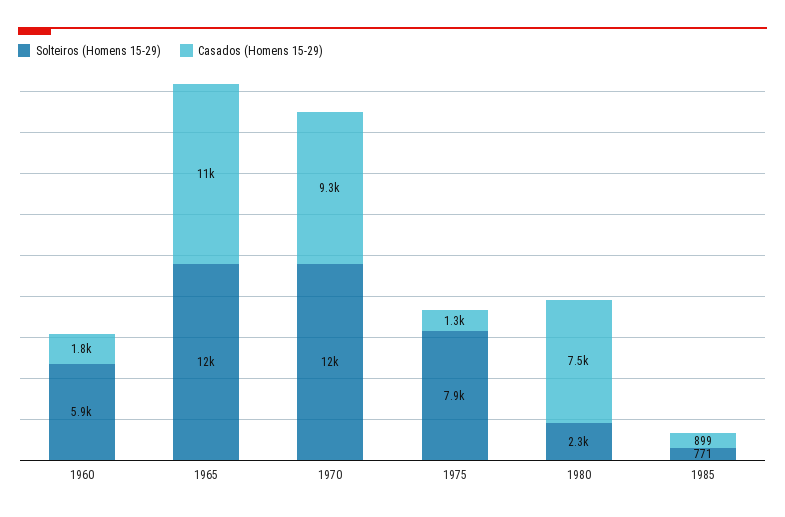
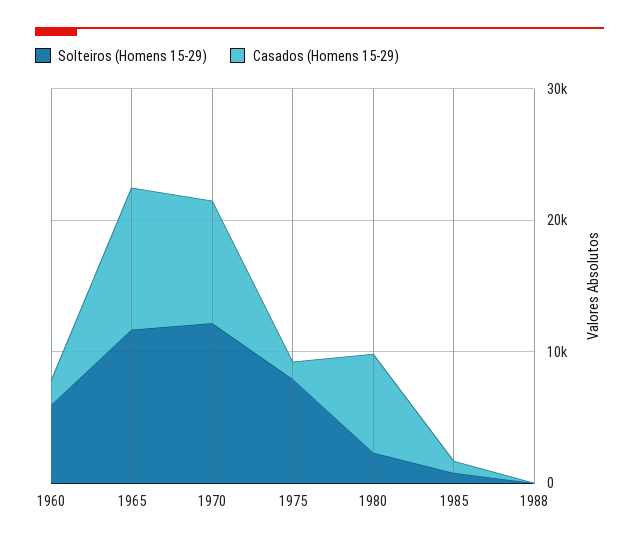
Solteiros (Homens 15-29), 1988: none -> 0
Casados (Homens 15-29), 1988: none -> 0

